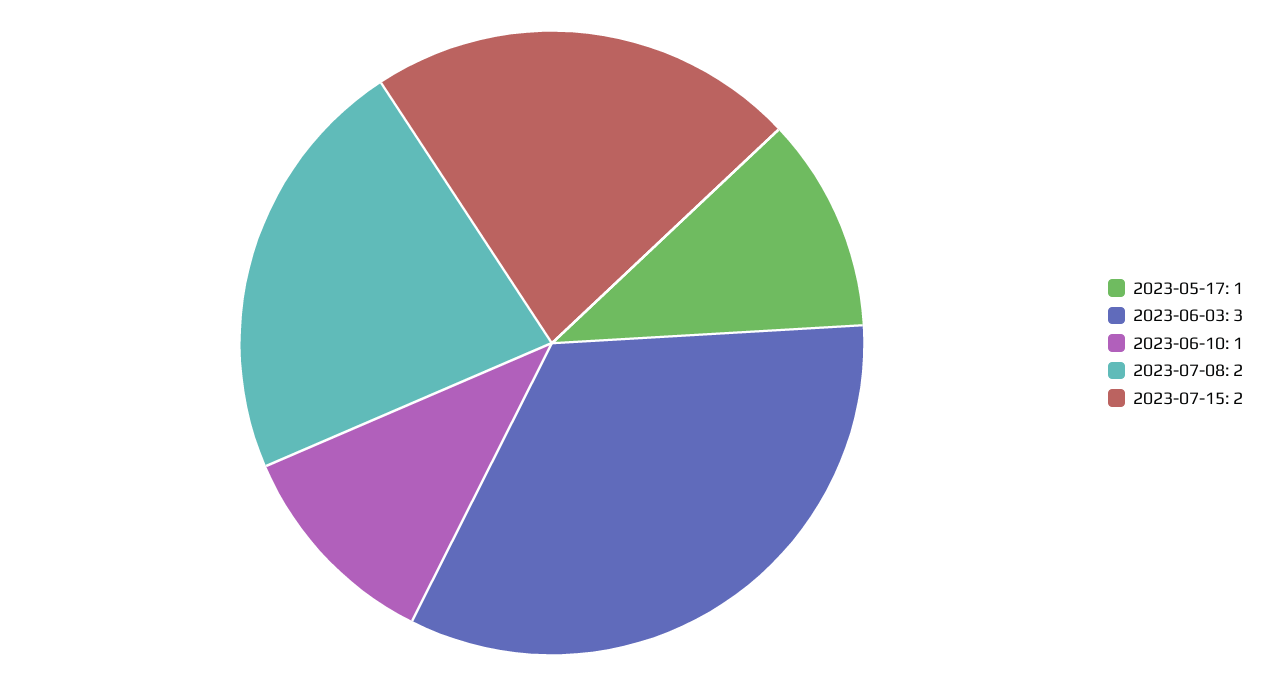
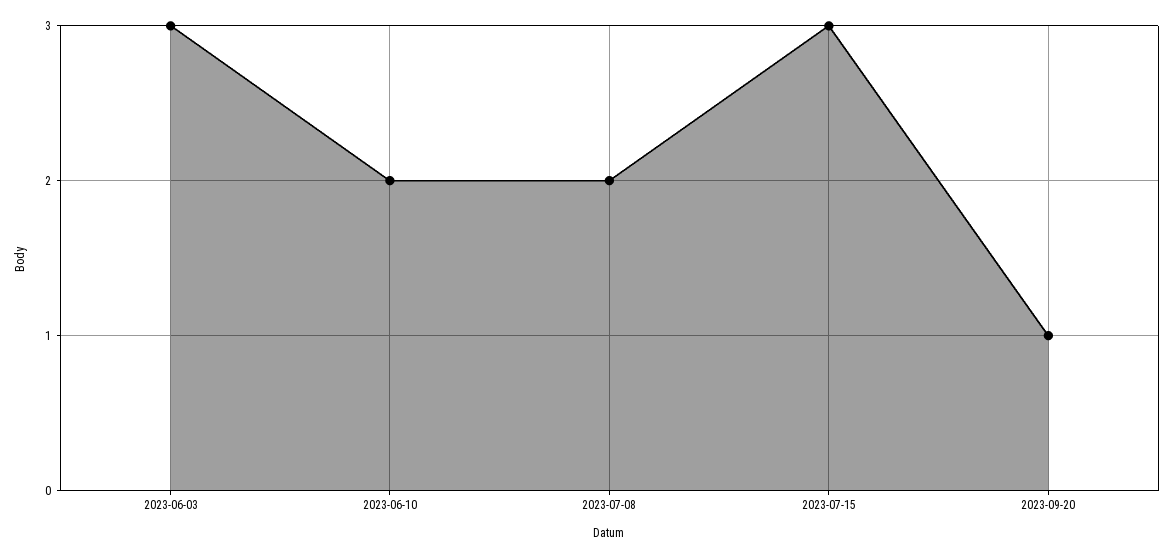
2023-05-17: 1 -> none
2023-06-10: 1 -> 2
2023-07-15: 2 -> 3
2023-09-20: none -> 1

